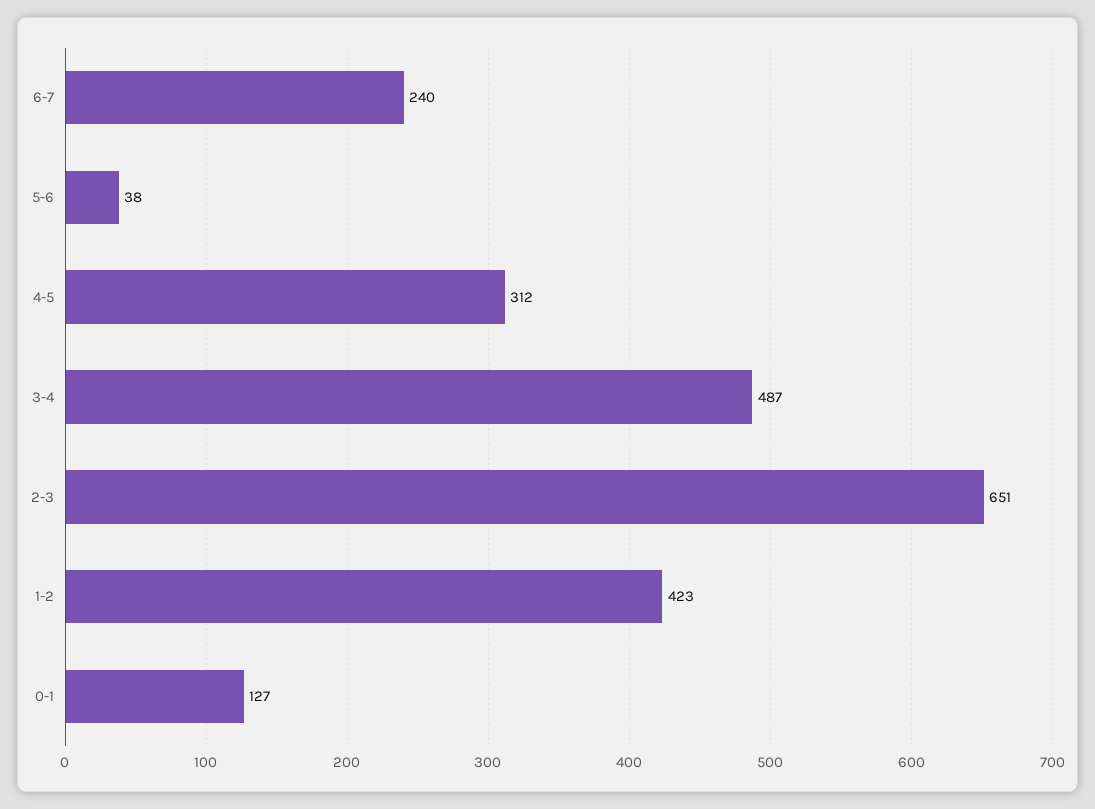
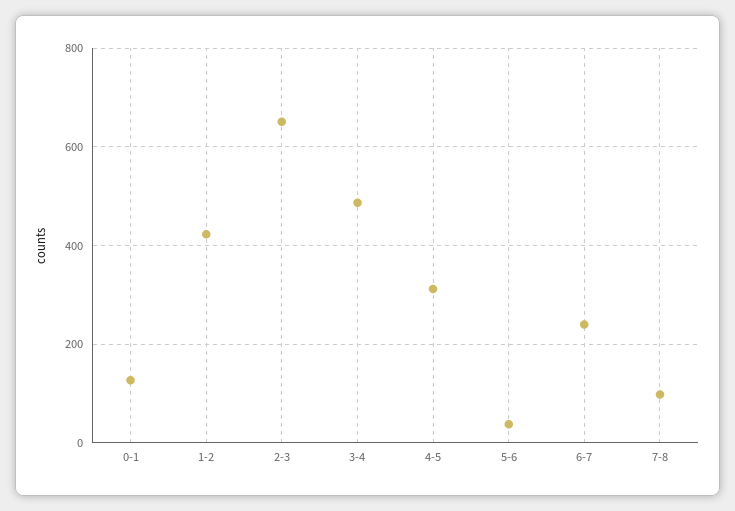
7-8: none -> 100

